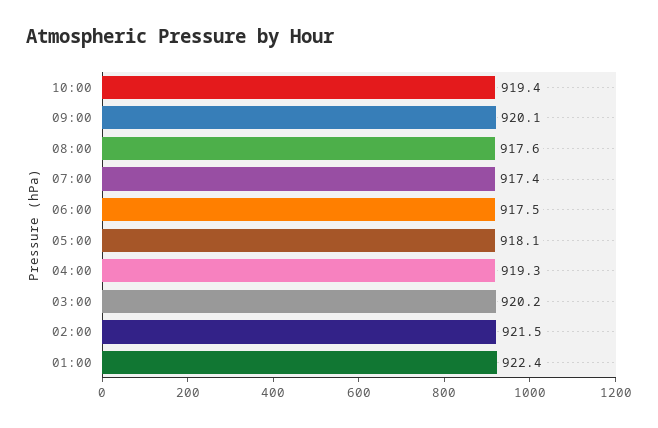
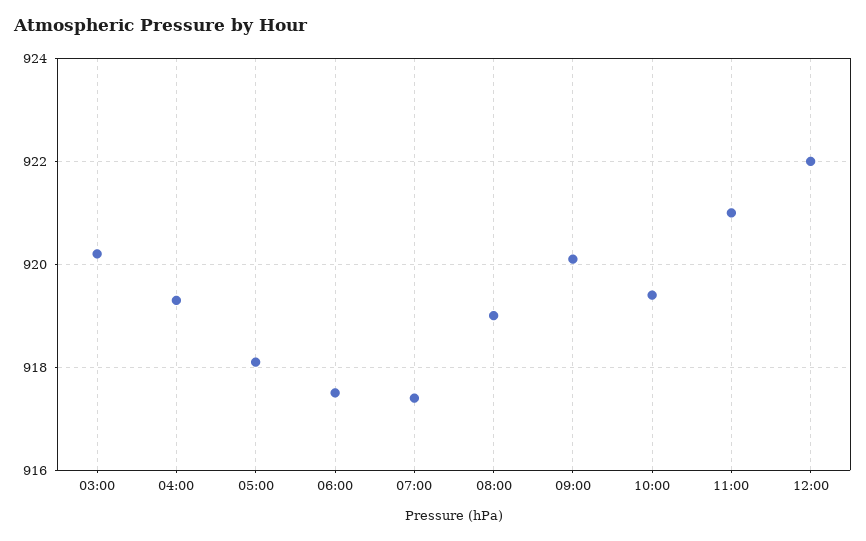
08:00: 917.6 -> 919
02:00: 921.5 -> none
01:00: 922.4 -> none
11:00: none -> 921
12:00: none -> 922

